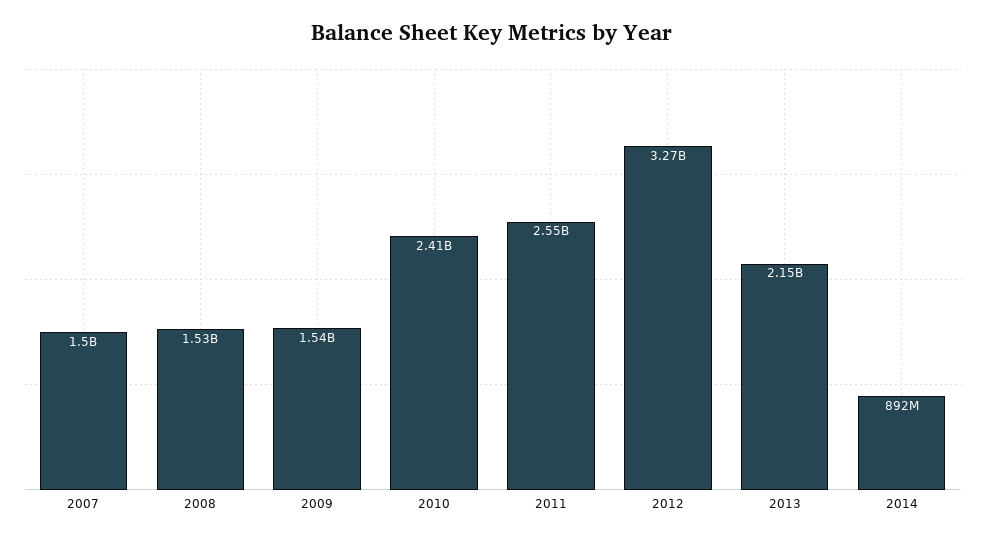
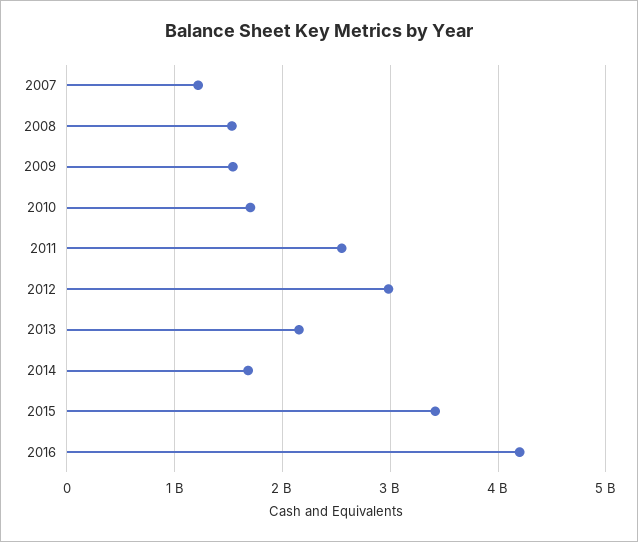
2007: 1500000000 -> 1200000000
2010: 2410000000 -> 1700000000
2012: 3270000000 -> 3000000000
2014: 892000000 -> 1700000000
2015: none -> 3400000000
2016: none -> 4200000000

